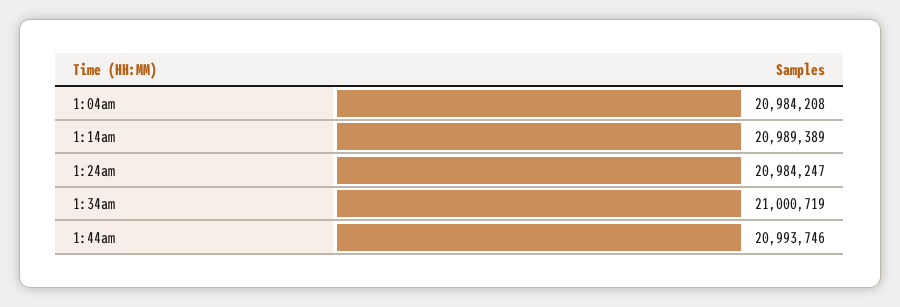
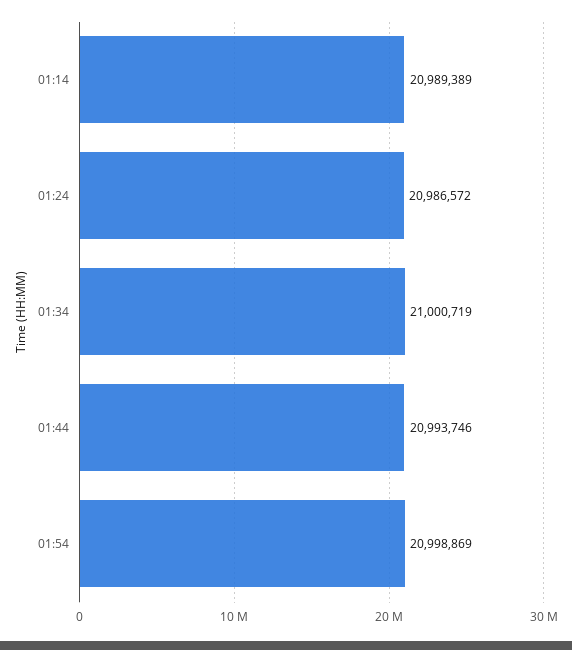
1:04am: 20984208 -> none
1:24am: 20984247 -> 20986572
01:54: none -> 20998869

